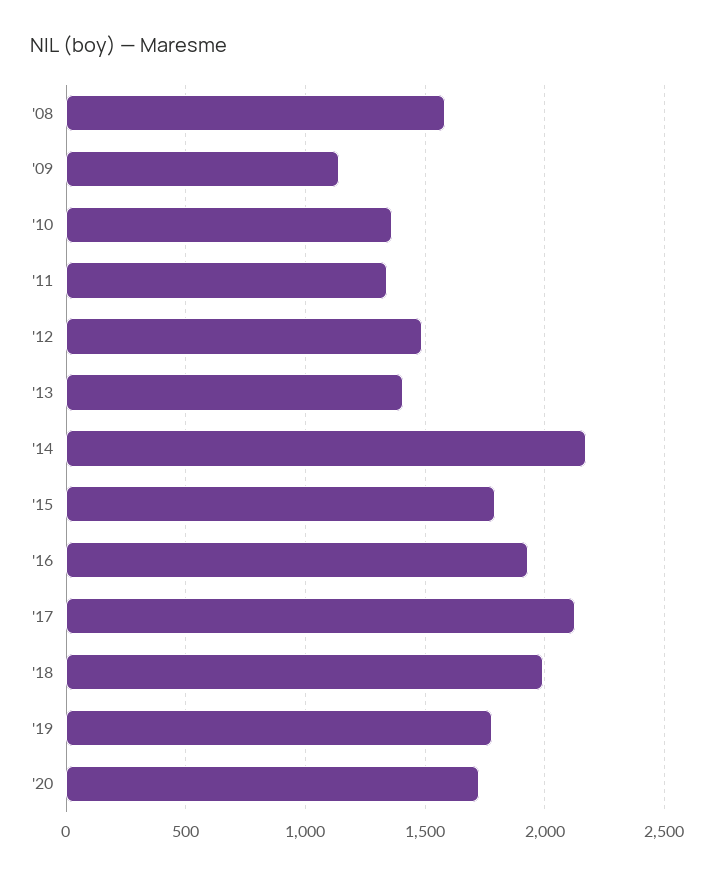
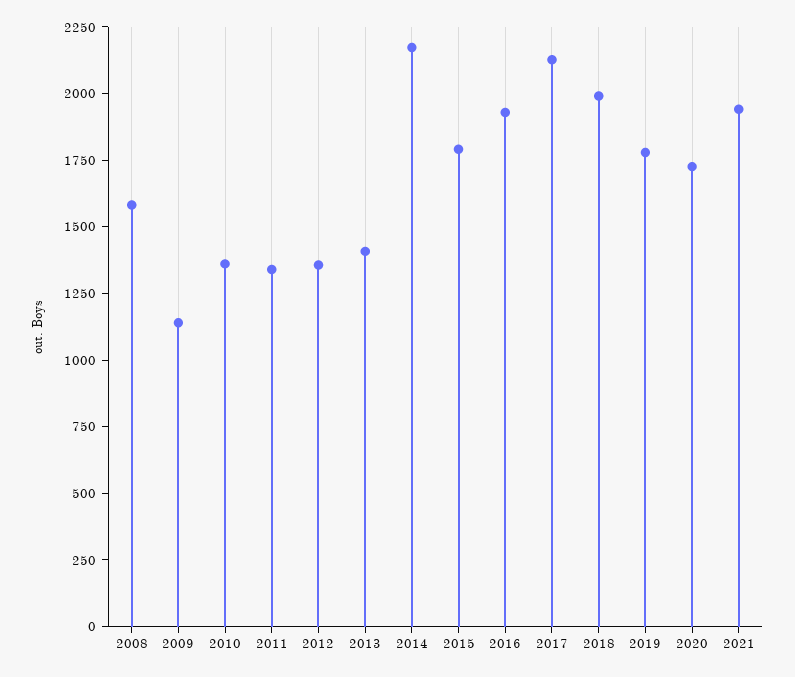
'12: 1500 -> 1350
2021: none -> 1950

